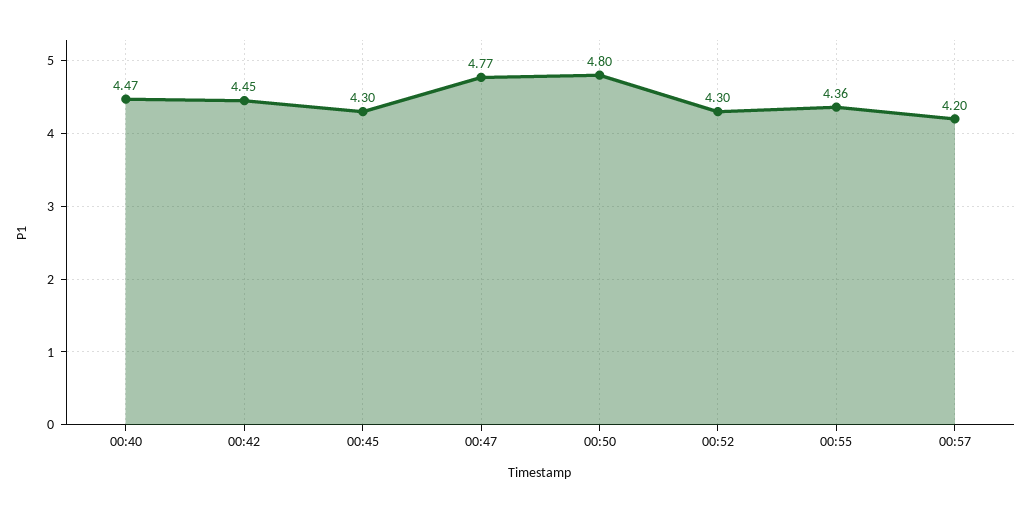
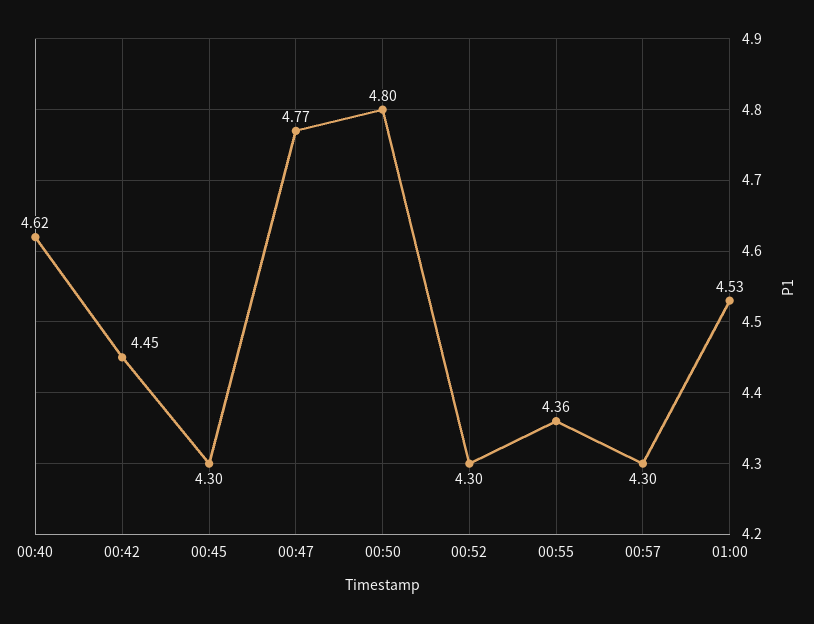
00:40: 4.47 -> 4.62
00:57: 4.2 -> 4.3
01:00: none -> 4.53

